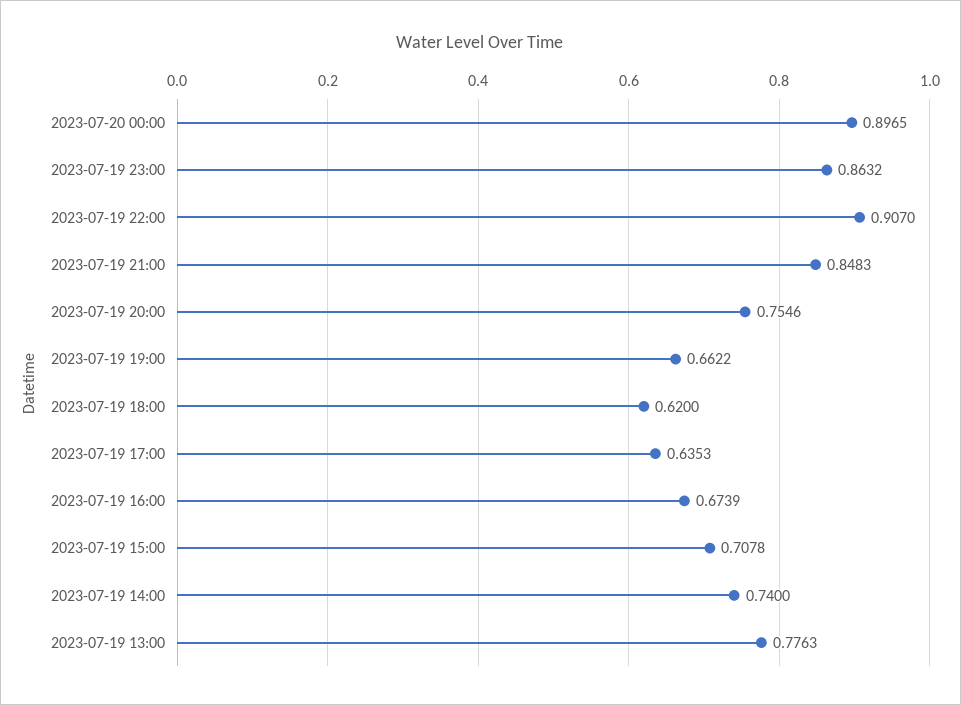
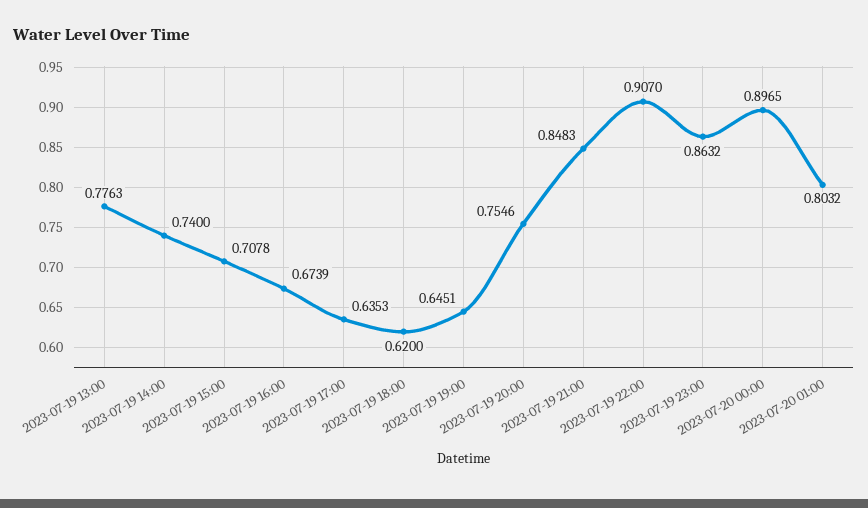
2023-07-19 19:00: 0.6622 -> 0.6451
2023-07-20 01:00: none -> 0.8032

